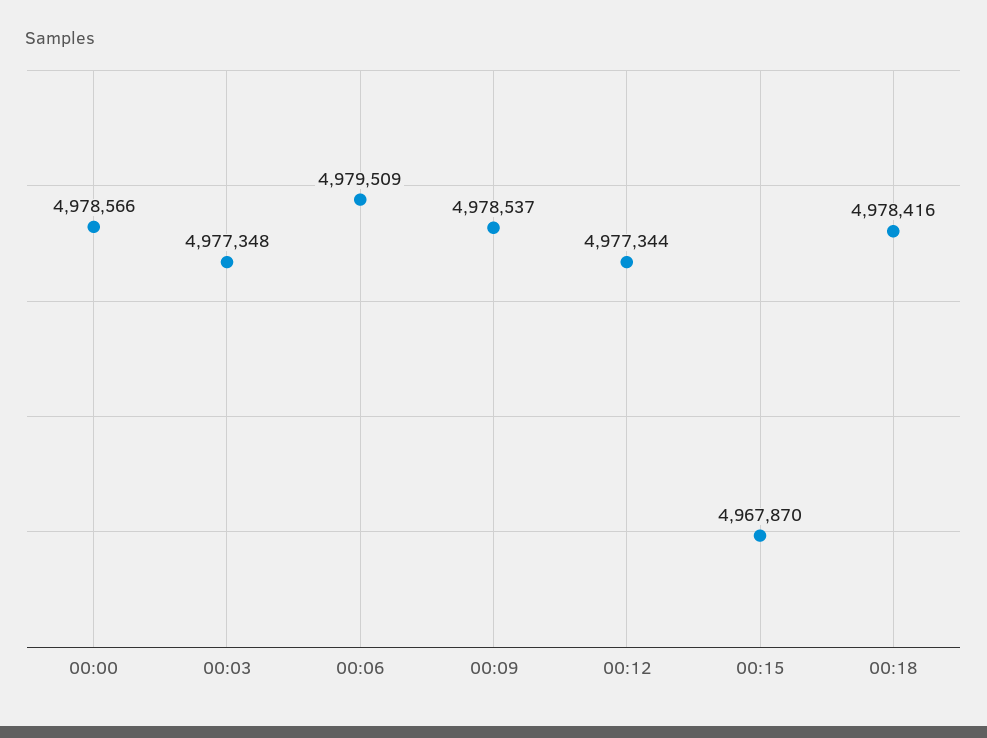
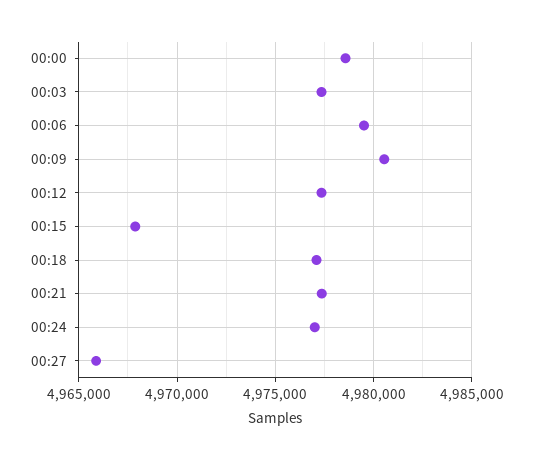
00:09: 4978537 -> 4980500
00:18: 4978416 -> 4977000
00:21: none -> 4977500
00:24: none -> 4977000
00:27: none -> 4966000

